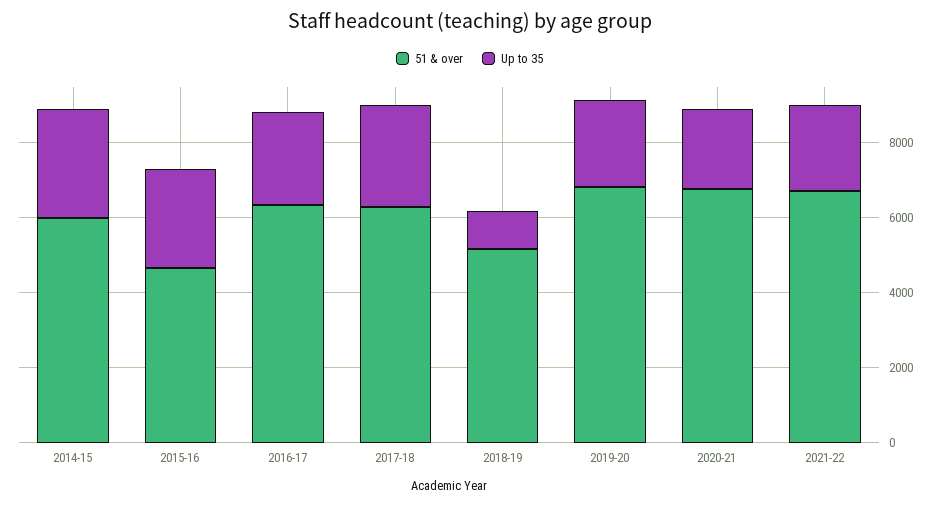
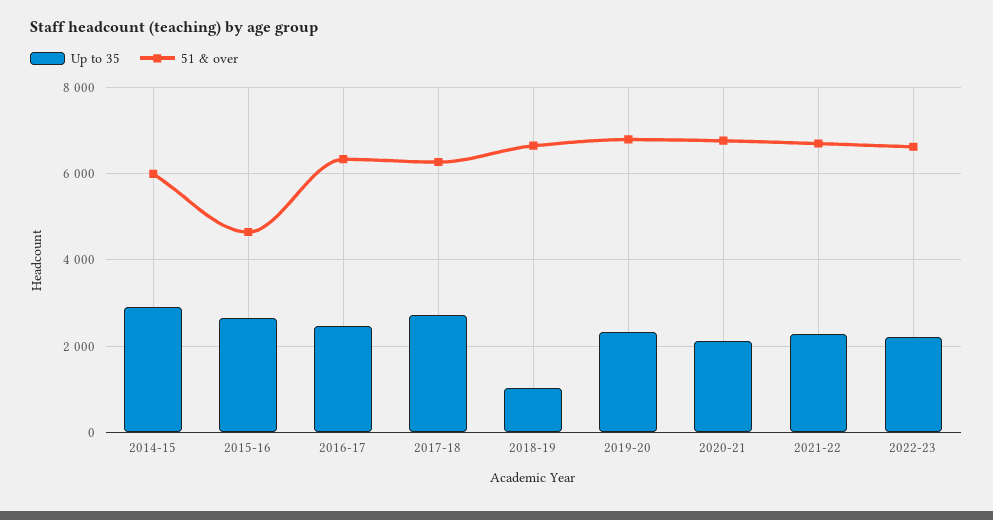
51 & over, 2018-19: 5000 -> 6600
Up to 35, 2022-23: none -> 2200
51 & over, 2022-23: none -> 6600

